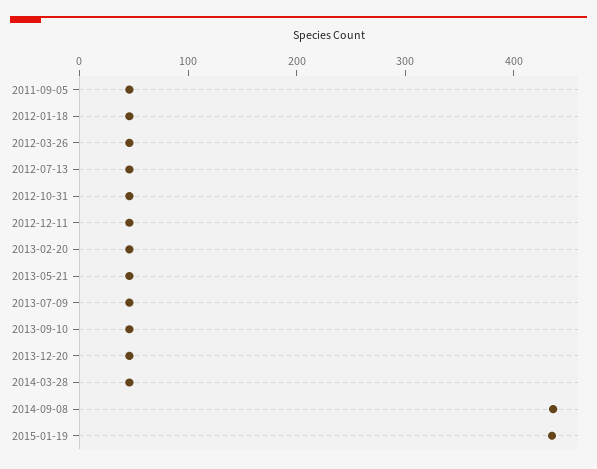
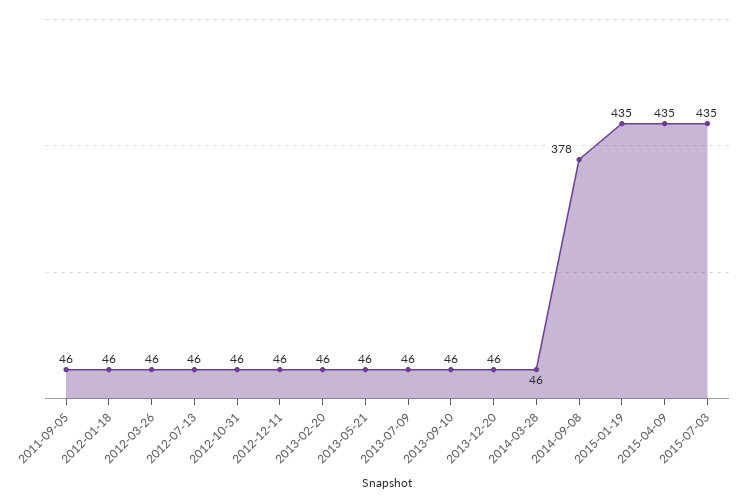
2014-09-08: 440 -> 378
2015-04-09: none -> 435
2015-07-03: none -> 435

